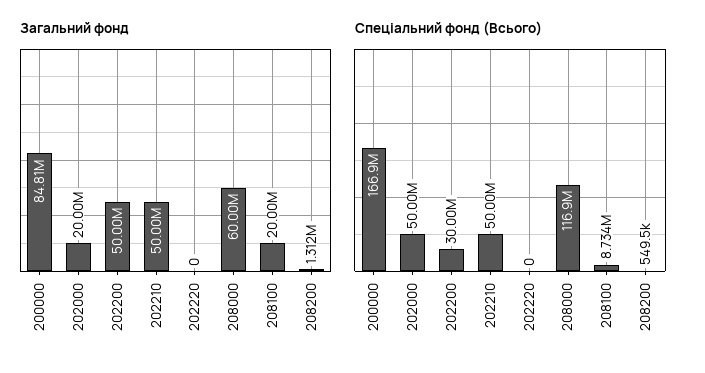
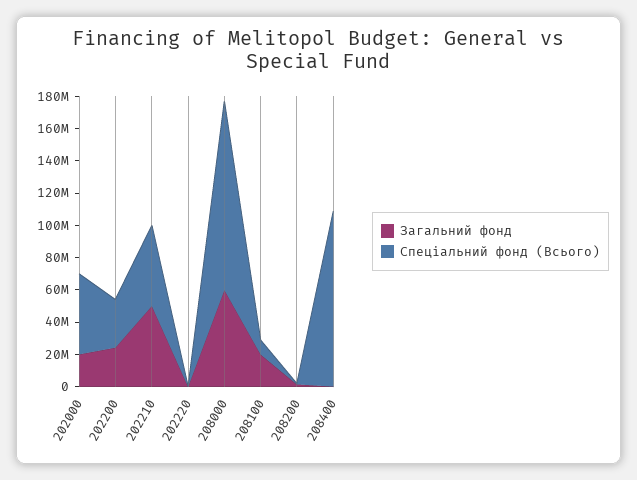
Загальний фонд, 200000: 84810000 -> none
Загальний фонд, 202200: 50000000 -> 25000000
Спеціальний фонд (Всього), 200000: 166900000 -> none
Загальний фонд, 208400: none -> 0
Спеціальний фонд (Всього), 208400: none -> 110000000

